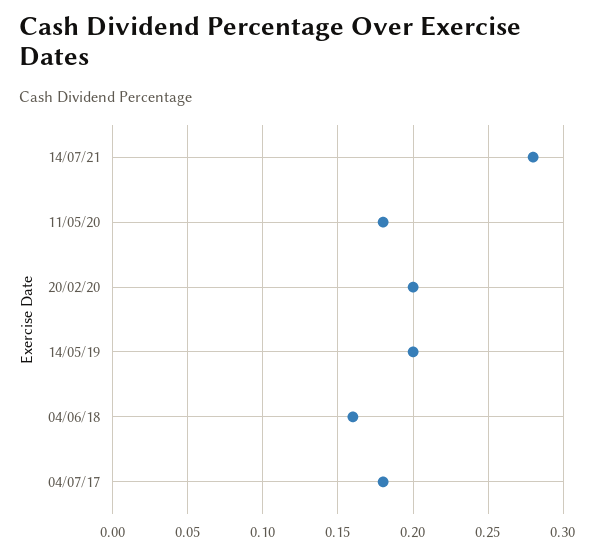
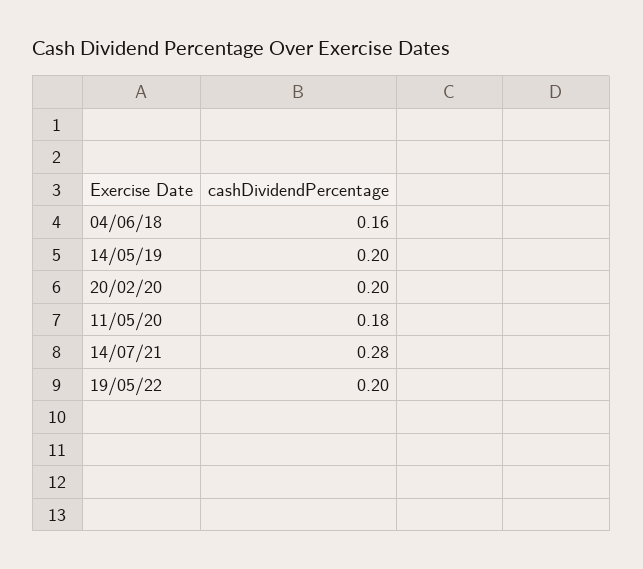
04/07/17: 0.18 -> none
19/05/22: none -> 0.2

